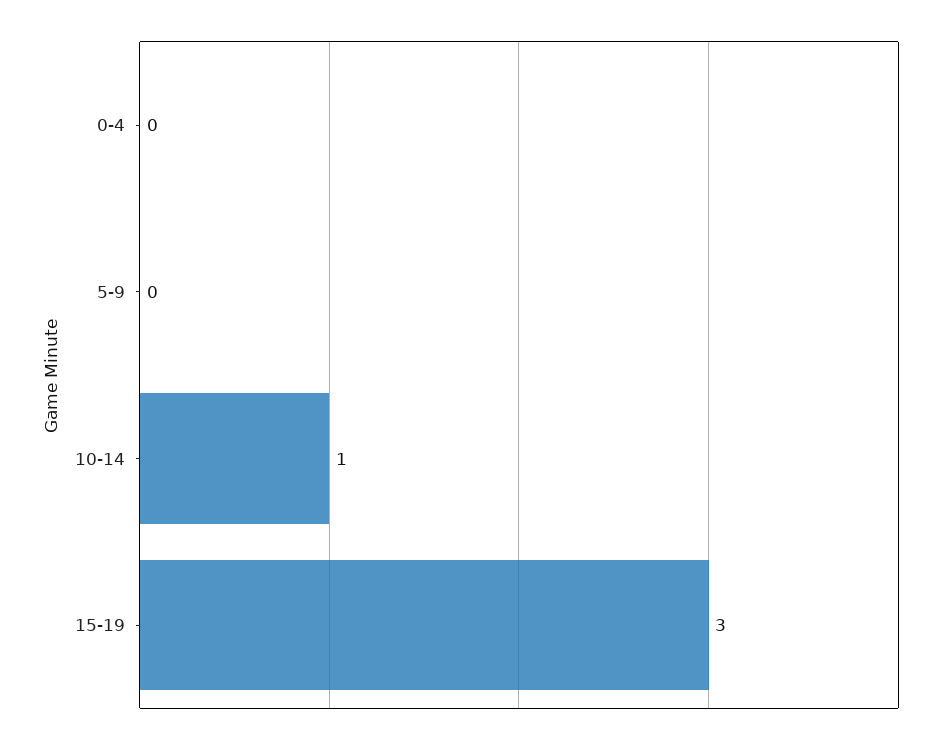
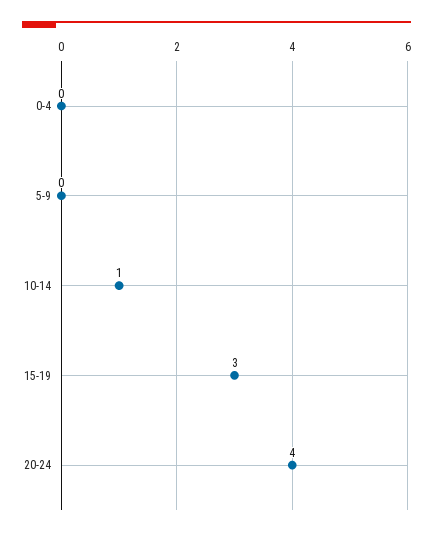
20-24: none -> 4

